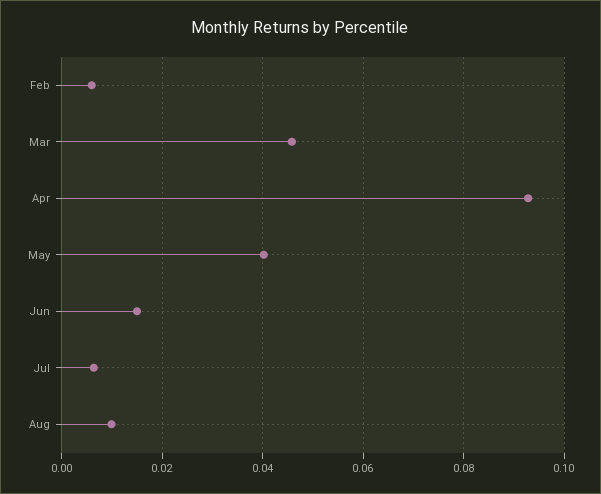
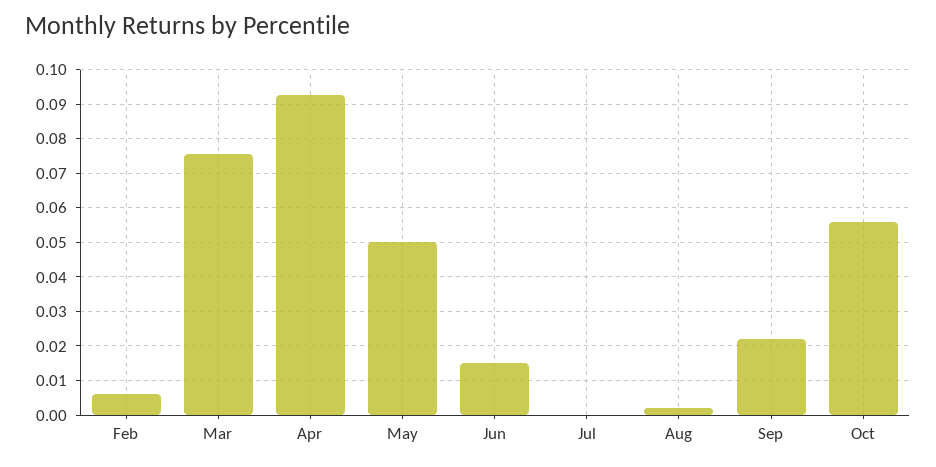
Mar: 0.046 -> 0.076
May: 0.04 -> 0.05
Jul: 0.006 -> 0
Aug: 0.01 -> 0.002
Sep: none -> 0.022
Oct: none -> 0.056

